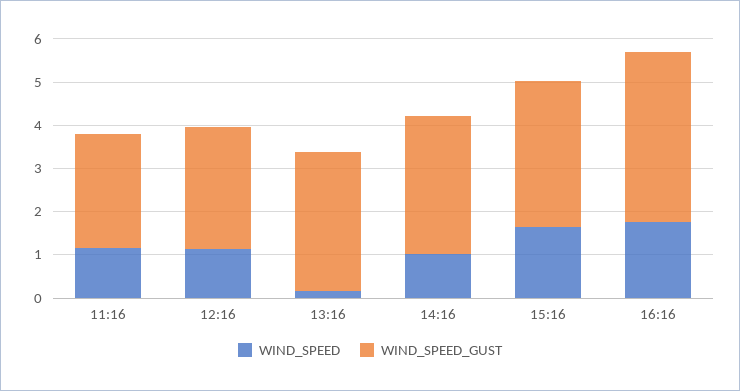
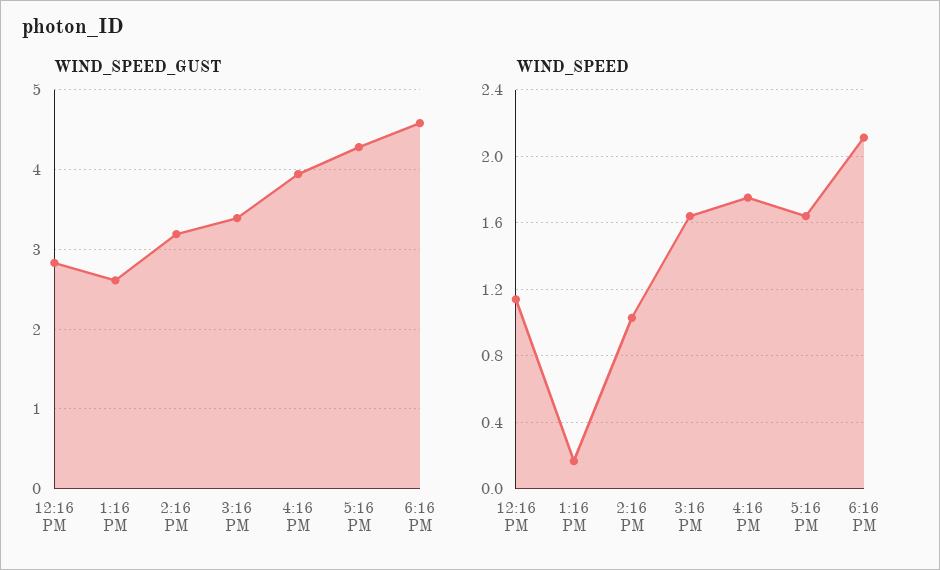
WIND_SPEED, 11:16: 1.2 -> none
WIND_SPEED_GUST, 11:16: 2.6 -> none
WIND_SPEED_GUST, 13:16: 3.2 -> 2.6
WIND_SPEED_GUST, 5:16 PM: none -> 4.3
WIND_SPEED_GUST, 6:16 PM: none -> 4.6
WIND_SPEED, 5:16 PM: none -> 1.65
WIND_SPEED, 6:16 PM: none -> 2.1

